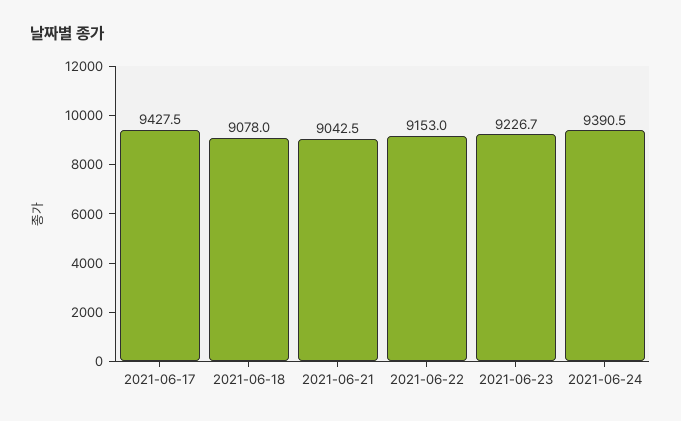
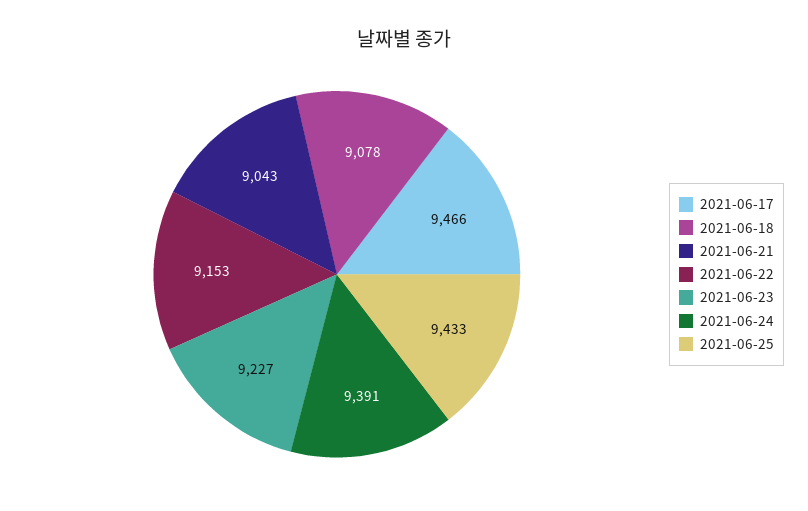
2021-06-17: 9427.5 -> 9466
2021-06-25: none -> 9433

